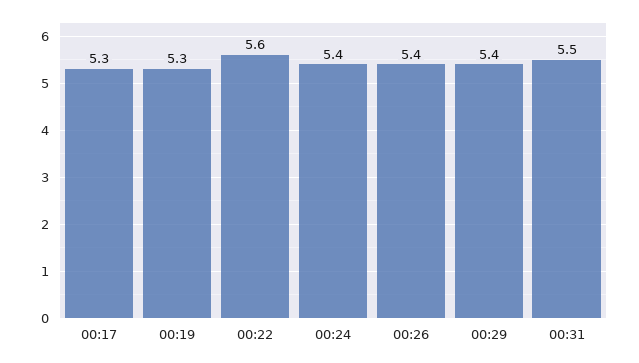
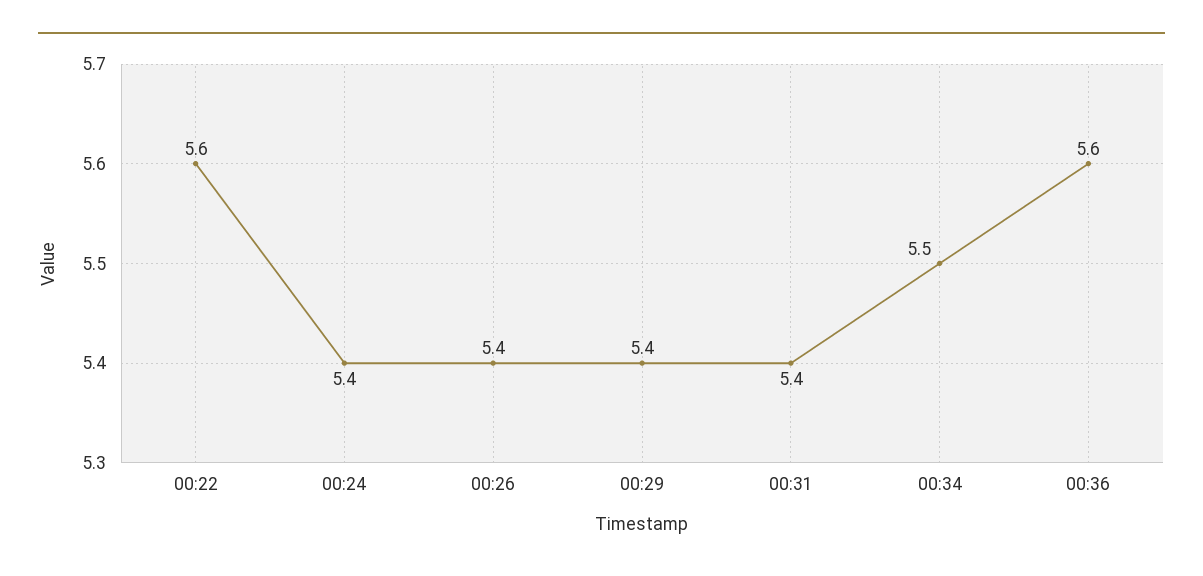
00:17: 5.3 -> none
00:19: 5.3 -> none
00:31: 5.5 -> 5.4
00:34: none -> 5.5
00:36: none -> 5.6

